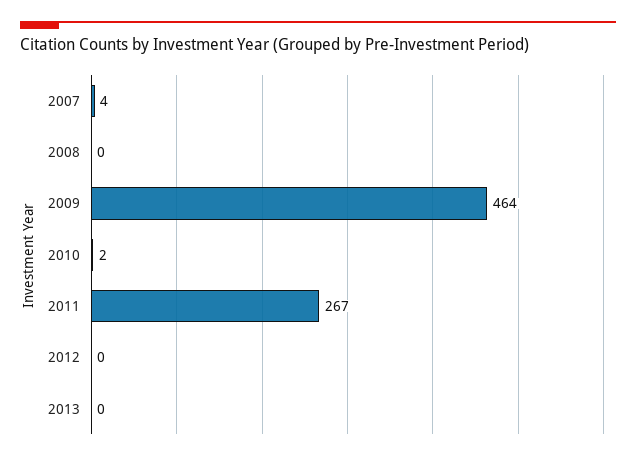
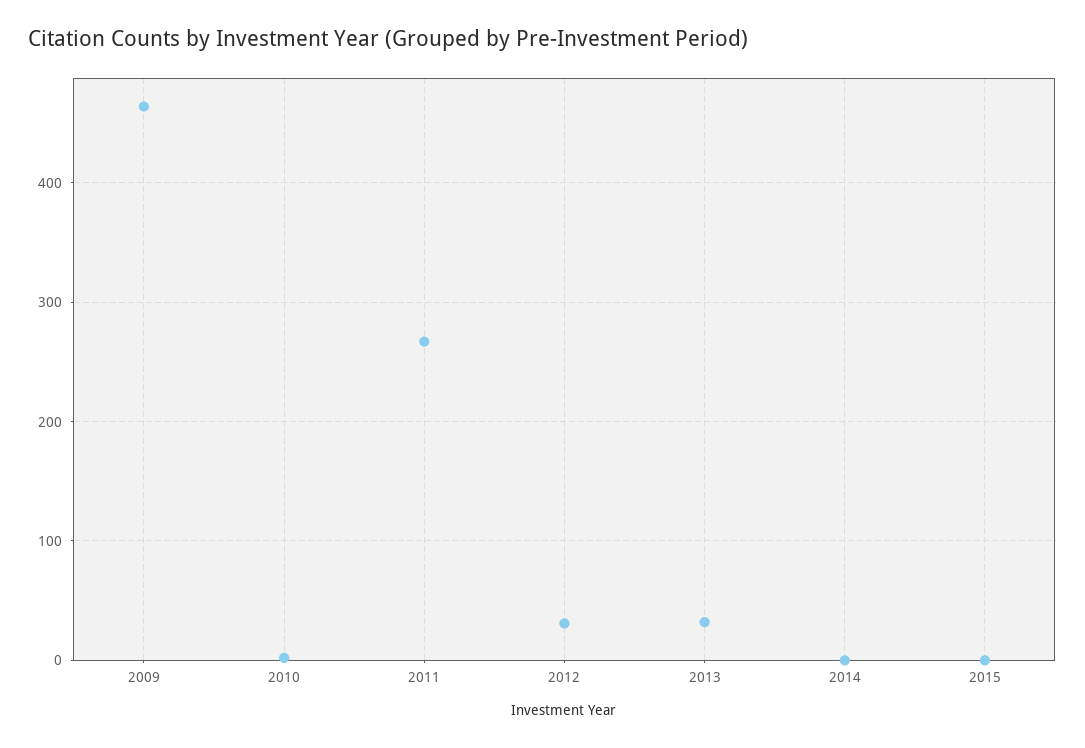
2007: 4 -> none
2008: 0 -> none
2012: 0 -> 30
2013: 0 -> 30
2014: none -> 0
2015: none -> 0

